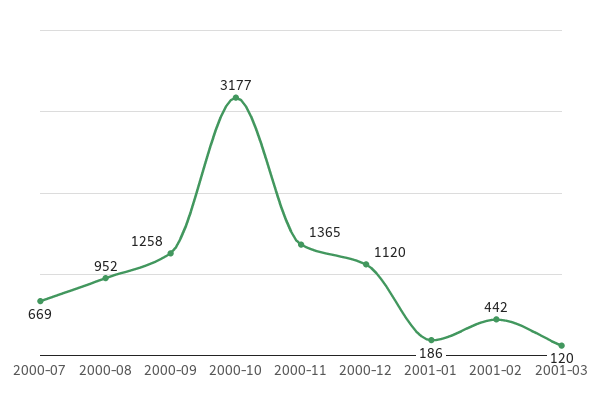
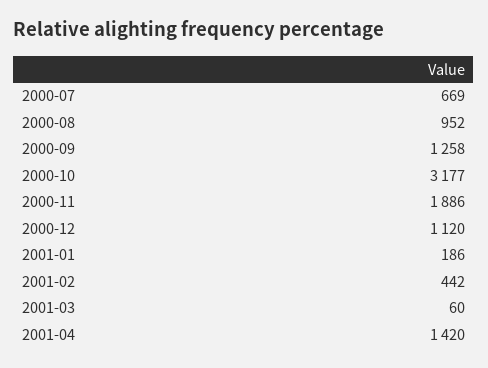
2000-11: 1365 -> 1886
2001-03: 120 -> 60
2001-04: none -> 1420

